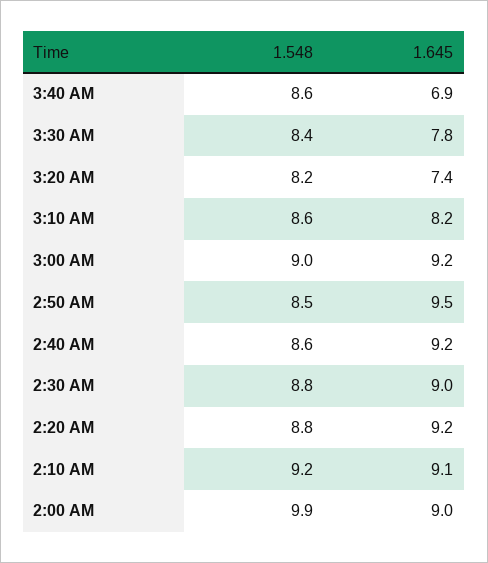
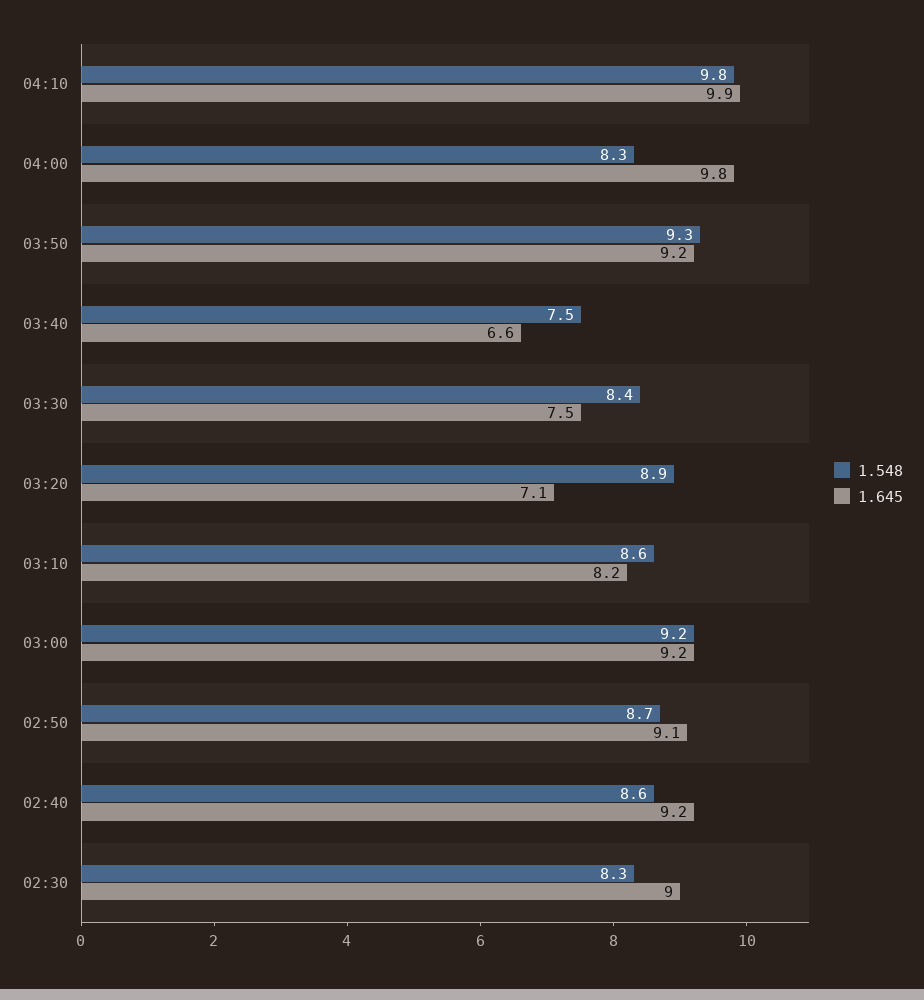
1.548, 3:40 AM: 8.6 -> 7.5
1.645, 3:40 AM: 6.9 -> 6.6
1.645, 3:30 AM: 7.8 -> 7.5
1.548, 3:20 AM: 8.2 -> 8.9
1.645, 3:20 AM: 7.4 -> 7.1
1.548, 3:00 AM: 9 -> 9.2
1.548, 2:50 AM: 8.5 -> 8.7
1.645, 2:50 AM: 9.5 -> 9.1
1.548, 2:30 AM: 8.8 -> 8.3
1.548, 2:20 AM: 8.8 -> none
1.645, 2:20 AM: 9.2 -> none
1.548, 2:10 AM: 9.2 -> none
1.645, 2:10 AM: 9.1 -> none
1.548, 2:00 AM: 9.9 -> none
1.645, 2:00 AM: 9 -> none
1.548, 04:10: none -> 9.8
1.645, 04:10: none -> 9.9
1.548, 04:00: none -> 8.3
1.645, 04:00: none -> 9.8
1.548, 03:50: none -> 9.3
1.645, 03:50: none -> 9.2

